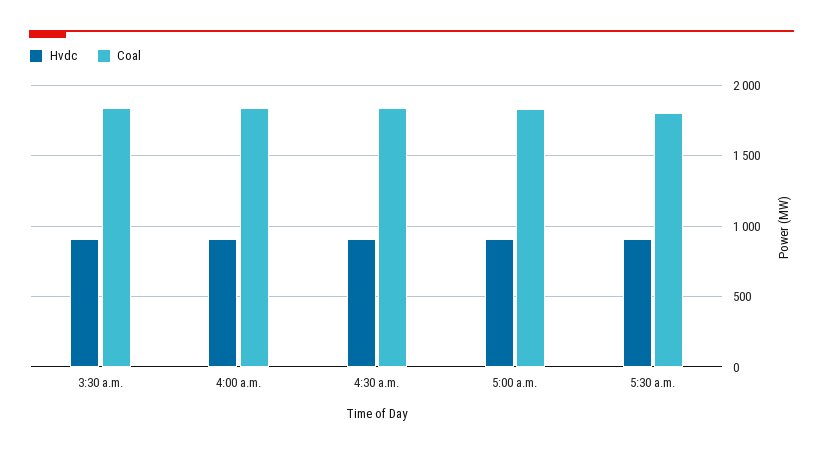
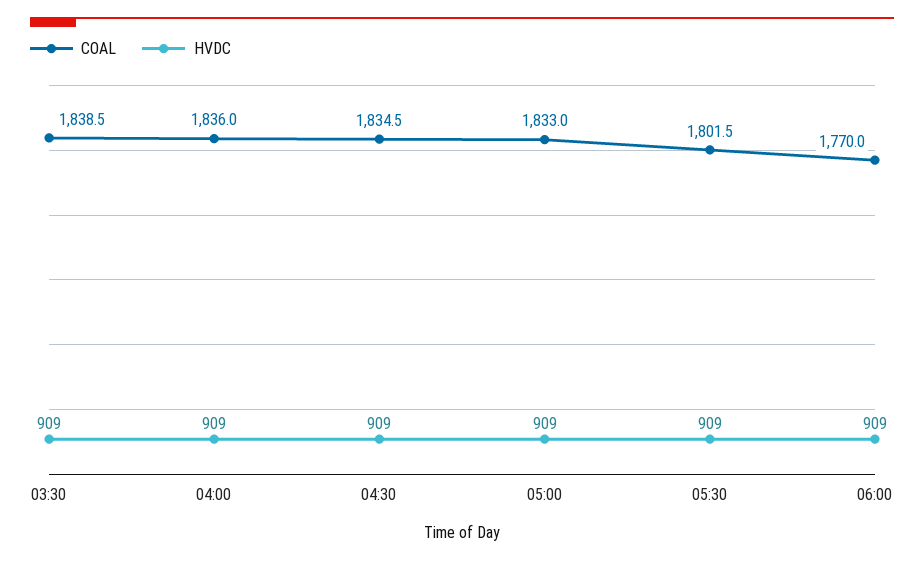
Coal, 06:00: none -> 1770
Hvdc, 06:00: none -> 909

